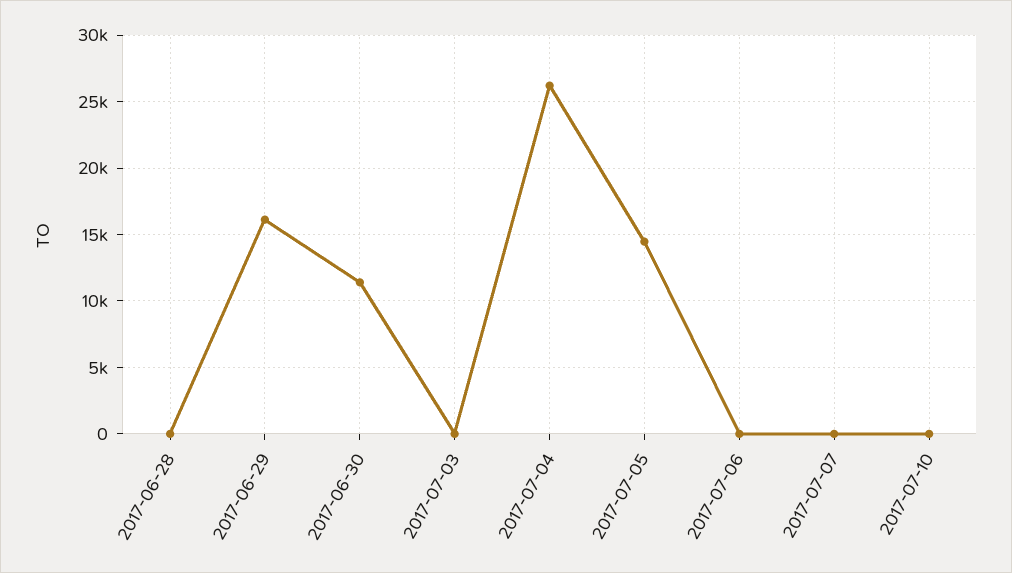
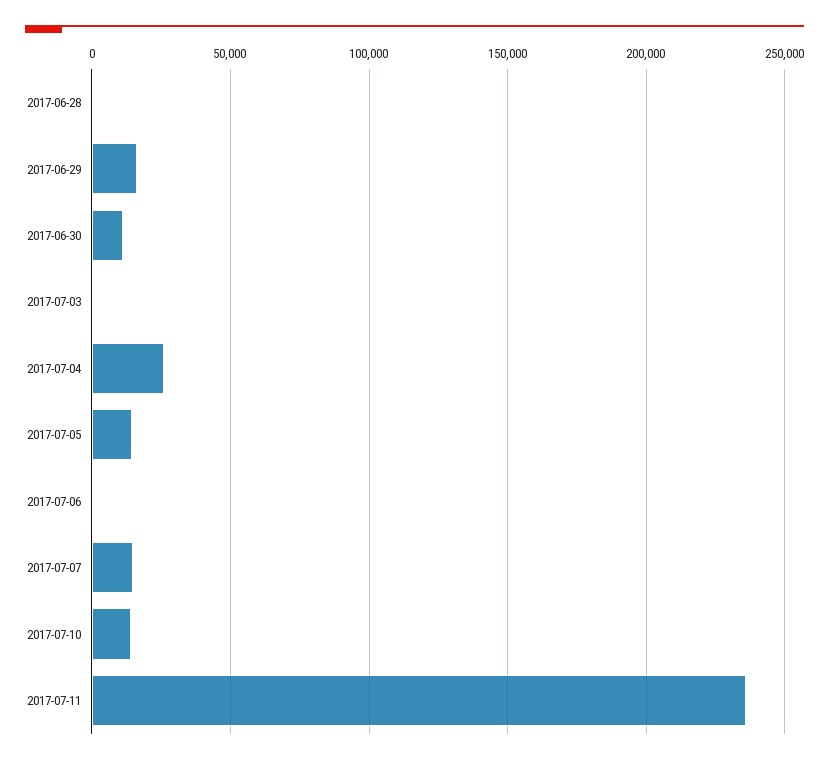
2017-07-07: 0 -> 15000
2017-07-10: 0 -> 15000
2017-07-11: none -> 235000

